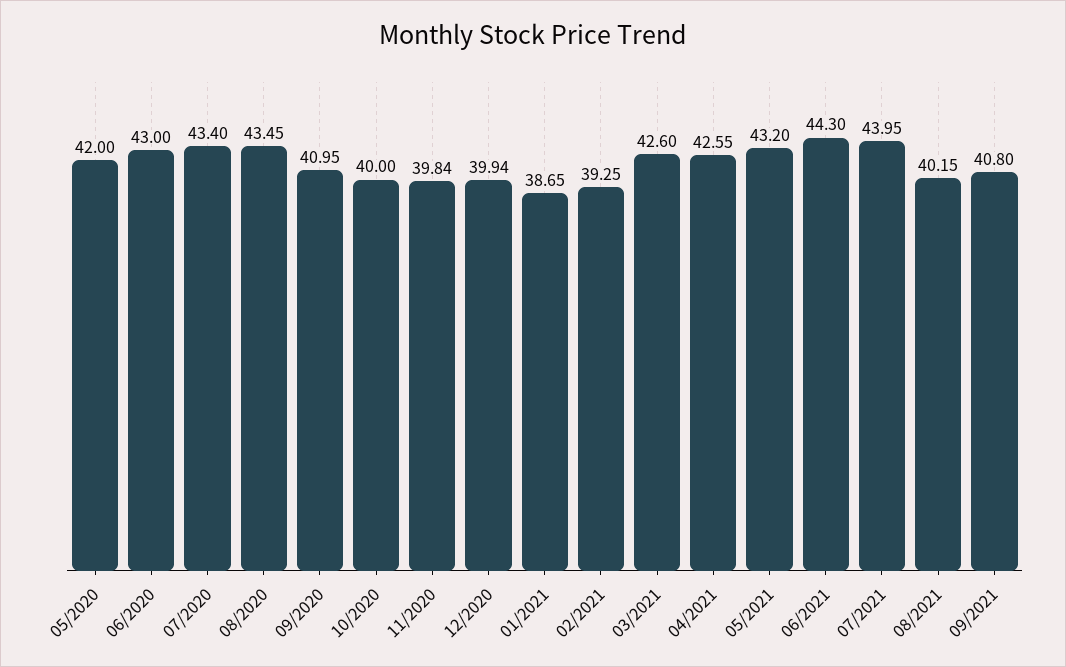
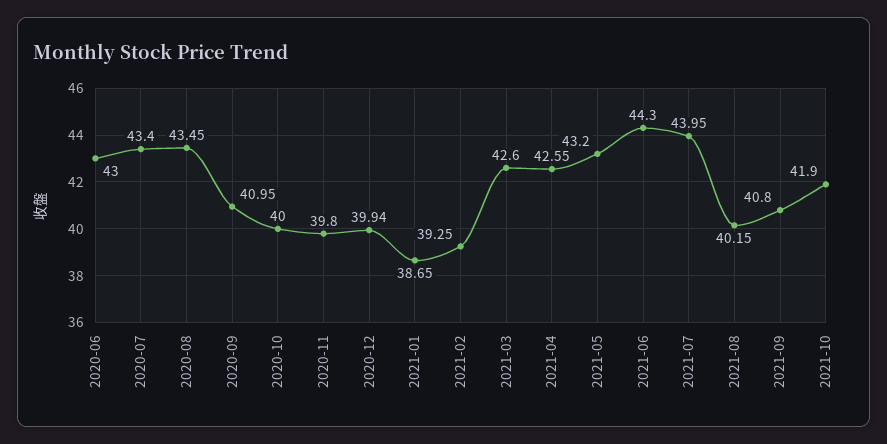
05/2020: 42 -> none
11/2020: 39.84 -> 39.8
2021-10: none -> 41.9

